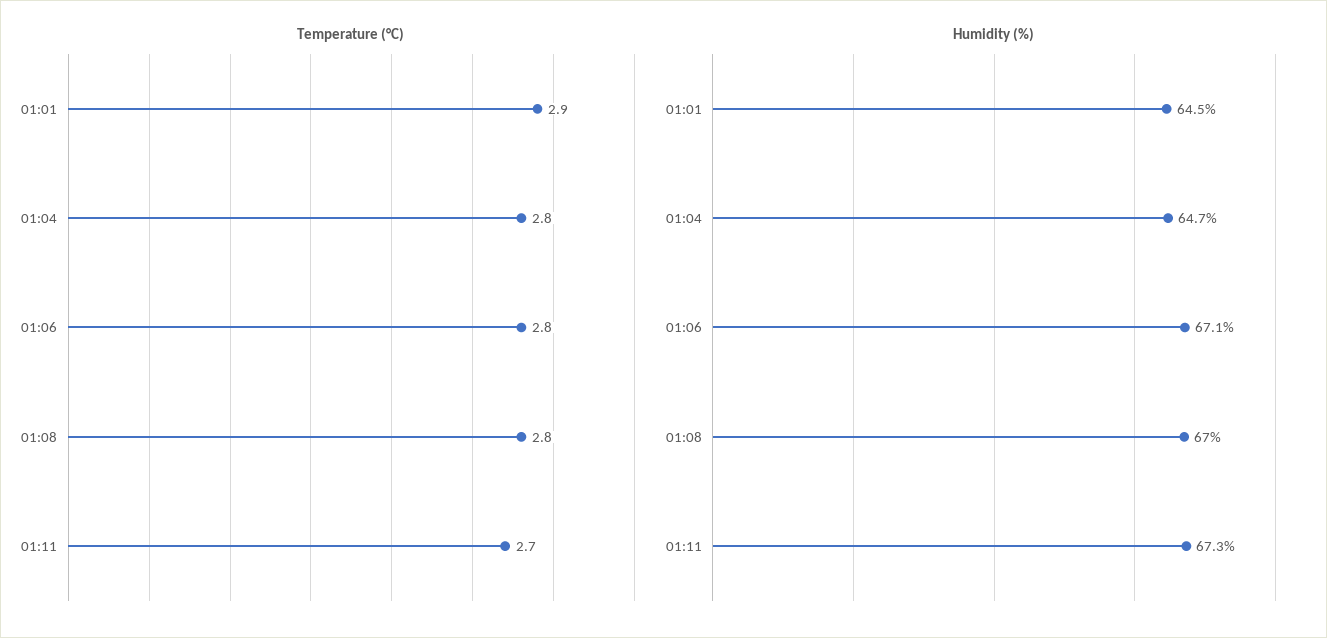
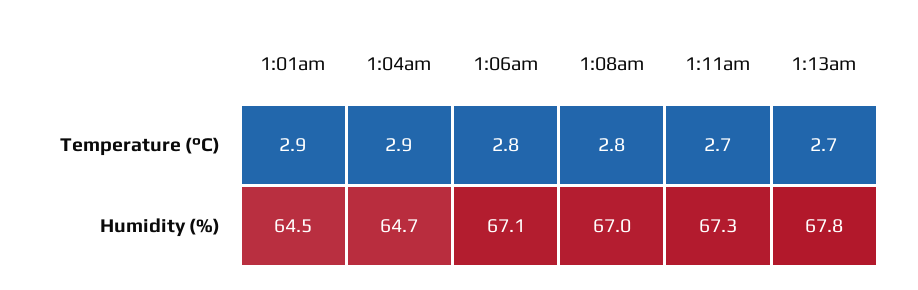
Temperature (°C), 01:04: 2.8 -> 2.9
Temperature (°C), 1:13am: none -> 2.7
Humidity (%), 1:13am: none -> 67.8

